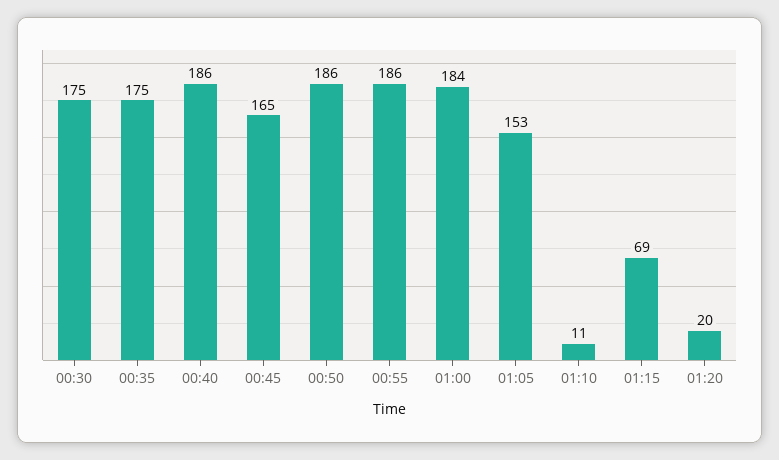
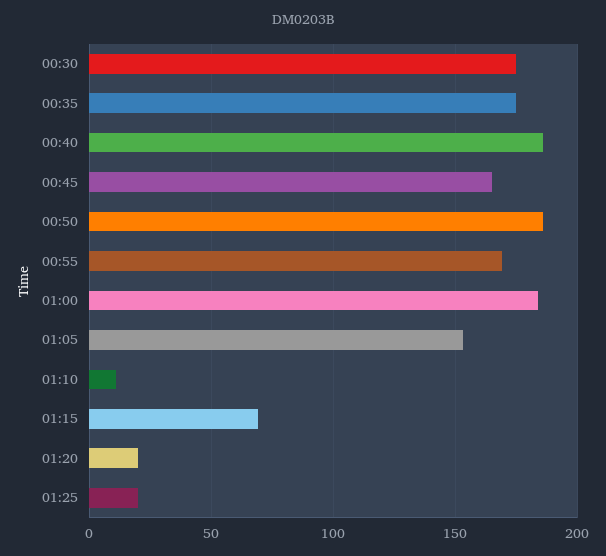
00:55: 186 -> 170
01:25: none -> 20

